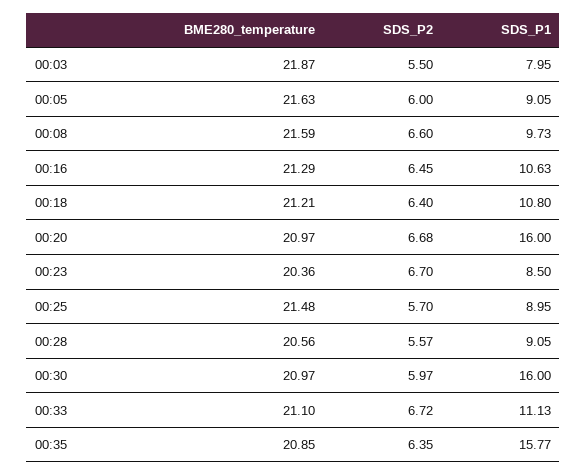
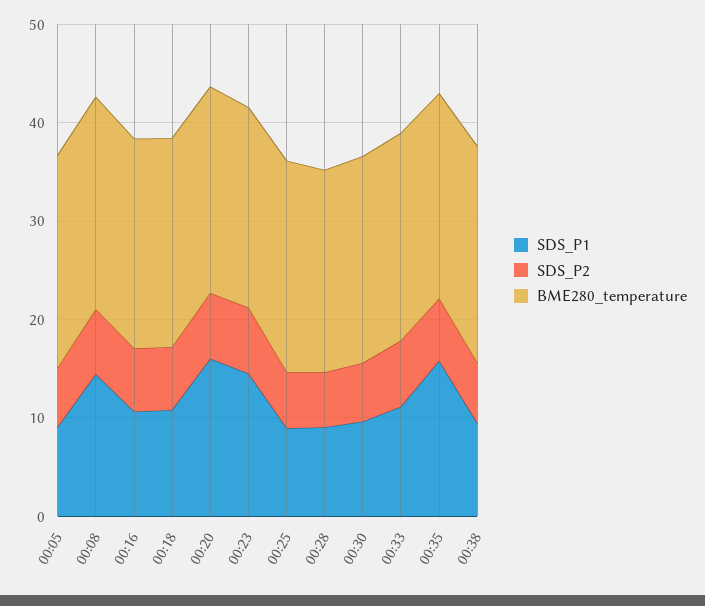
BME280_temperature, 00:03: 21.87 -> none
SDS_P2, 00:03: 5.5 -> none
SDS_P1, 00:03: 7.95 -> none
SDS_P1, 00:08: 9.73 -> 14
SDS_P1, 00:23: 8.5 -> 14
SDS_P1, 00:30: 16 -> 10
SDS_P1, 00:38: none -> 10
SDS_P2, 00:38: none -> 6
BME280_temperature, 00:38: none -> 22

